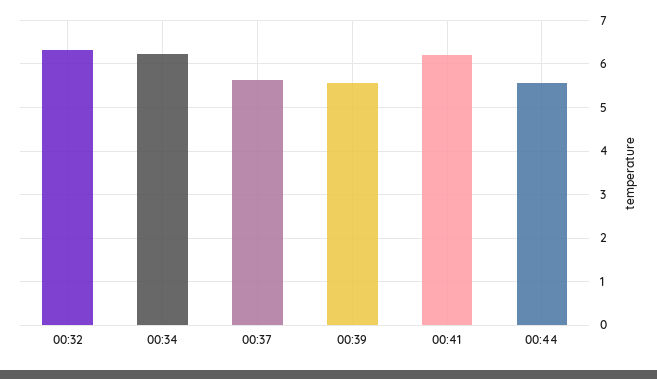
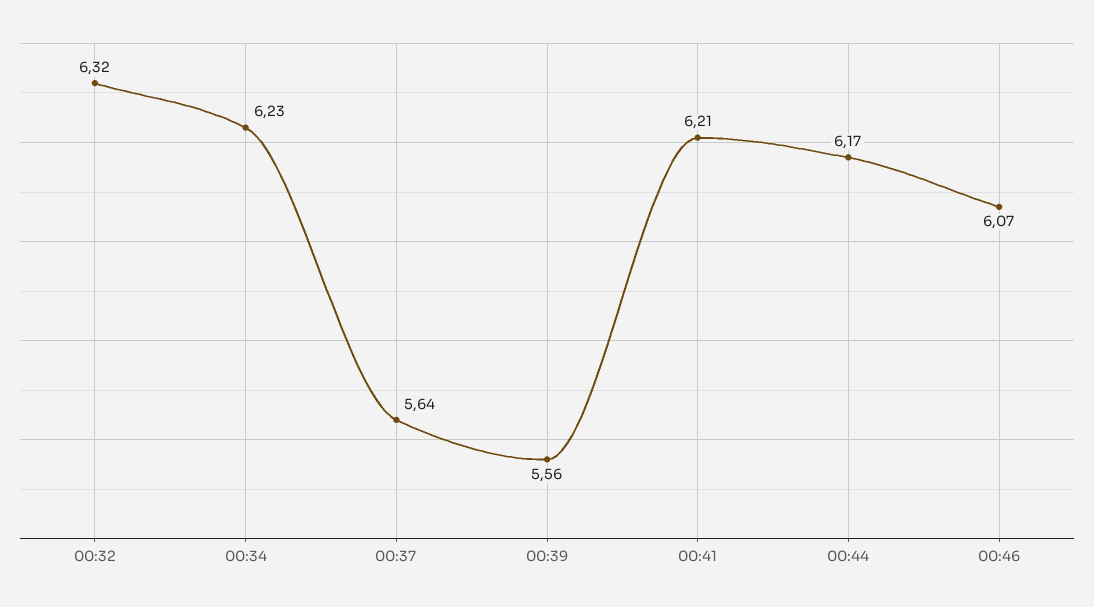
00:44: 5.6 -> 6.17
00:46: none -> 6.07

